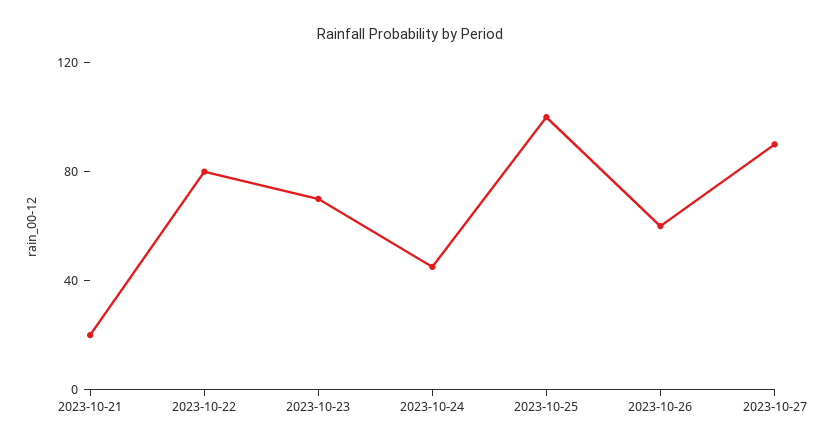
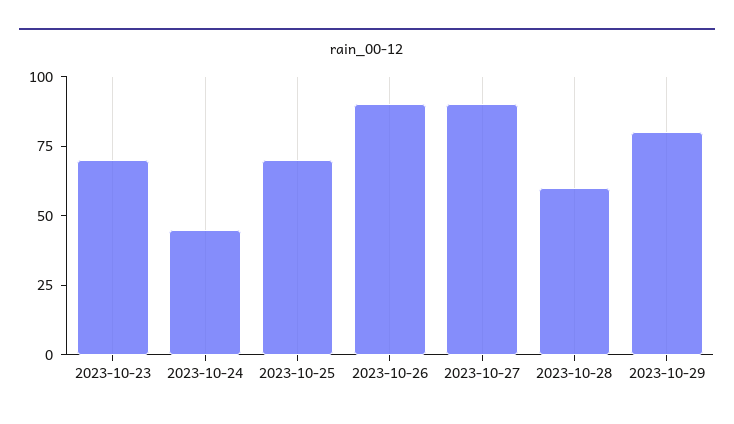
2023-10-21: 20 -> none
2023-10-22: 80 -> none
2023-10-25: 100 -> 70
2023-10-26: 60 -> 90
2023-10-28: none -> 60
2023-10-29: none -> 80

